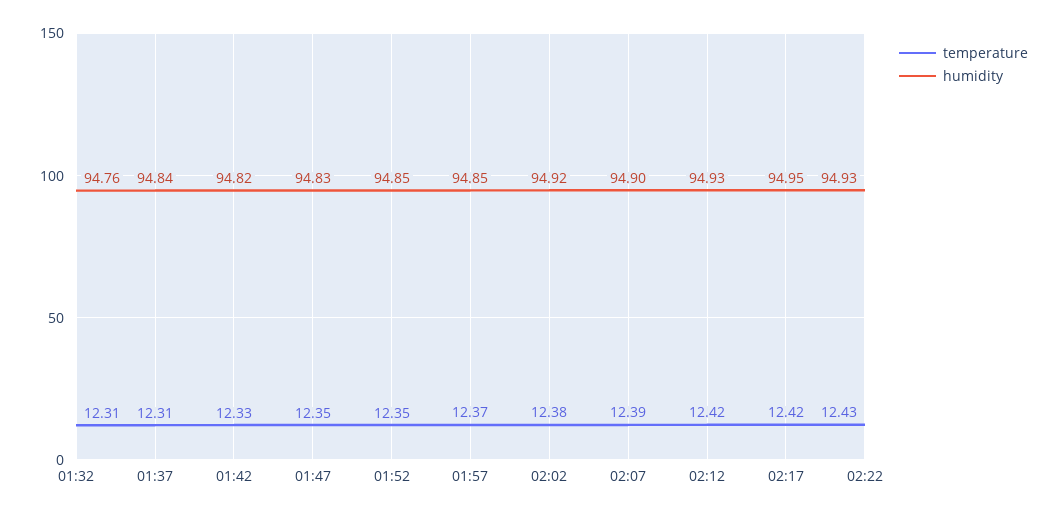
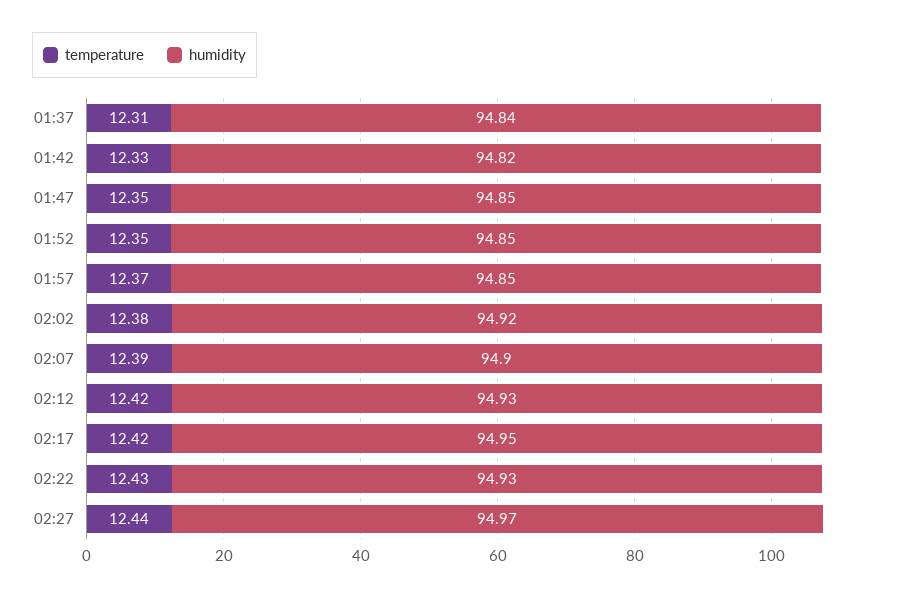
temperature, 01:32: 12.31 -> none
humidity, 01:32: 94.76 -> none
humidity, 01:47: 94.83 -> 94.85
temperature, 02:27: none -> 12.44
humidity, 02:27: none -> 94.97

